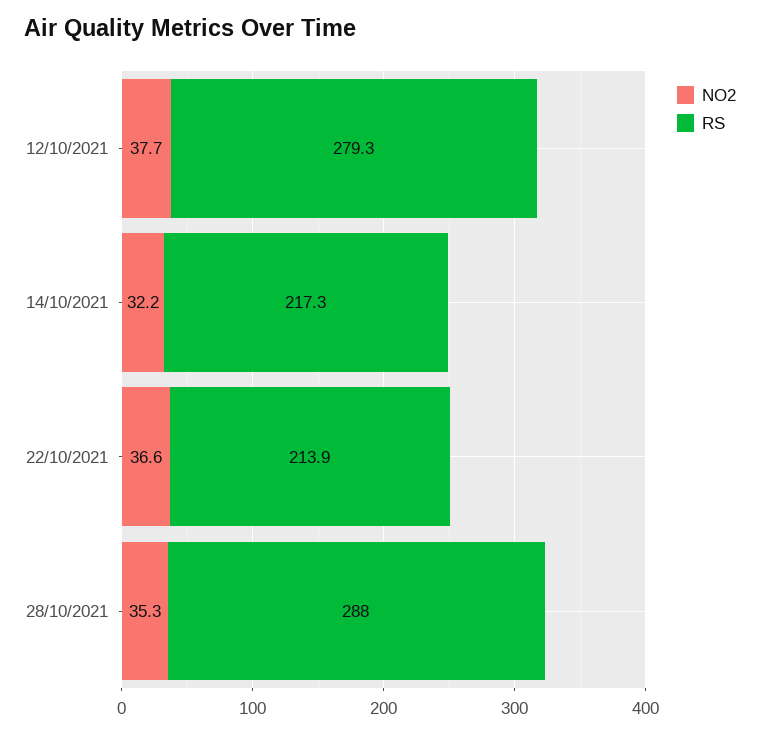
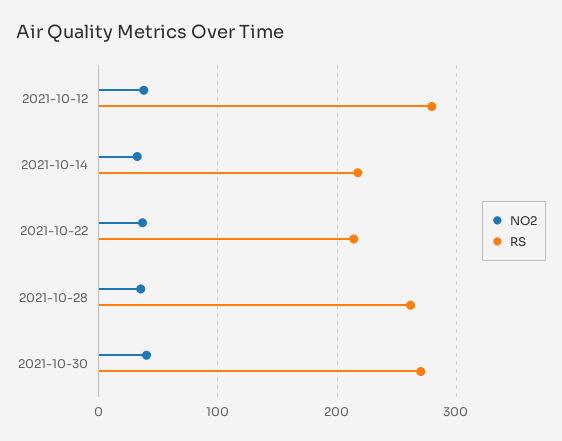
RS, 28/10/2021: 288 -> 260
NO2, 2021-10-30: none -> 40
RS, 2021-10-30: none -> 270

